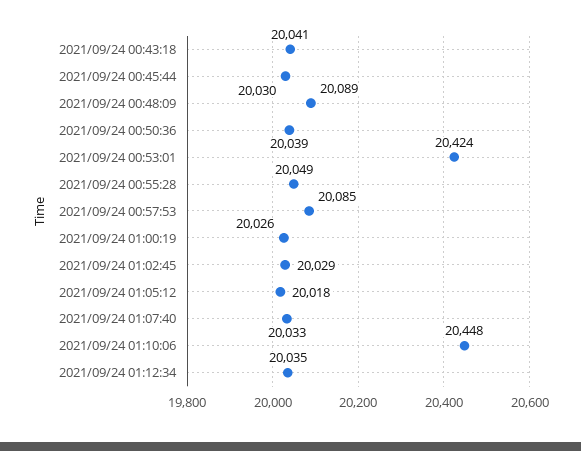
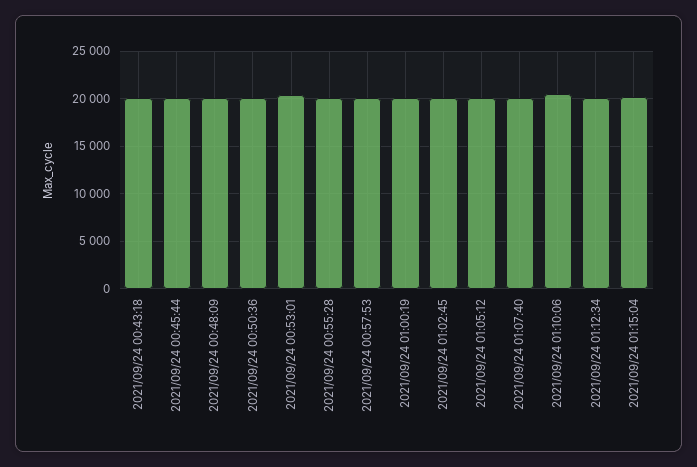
2021/09/24 01:15:04: none -> 20000

